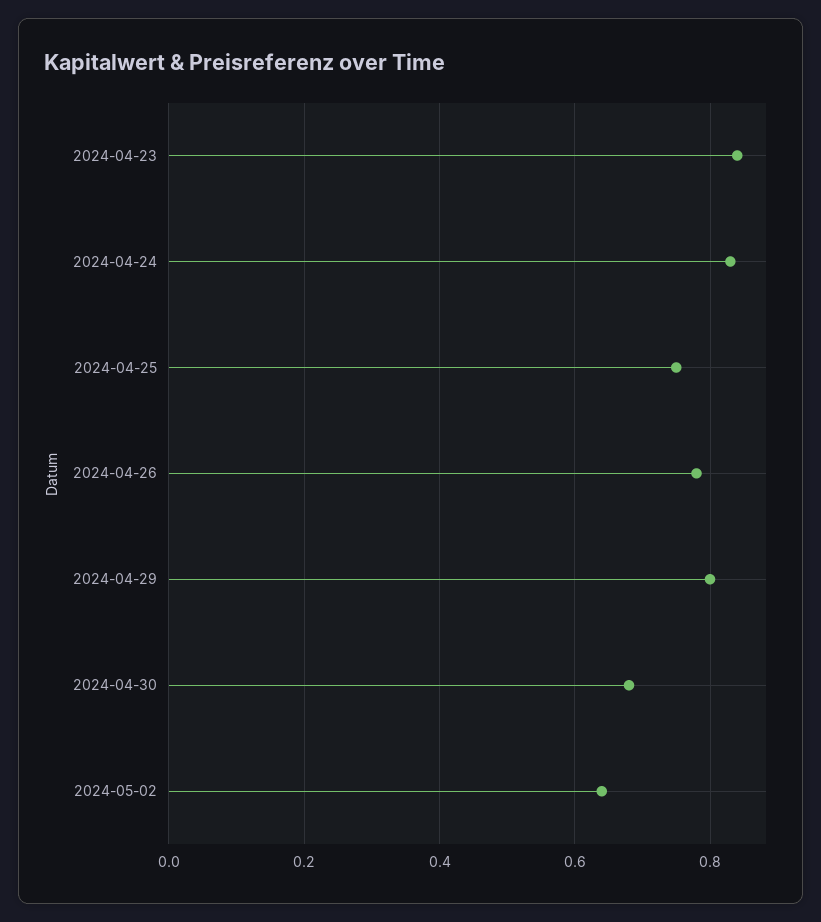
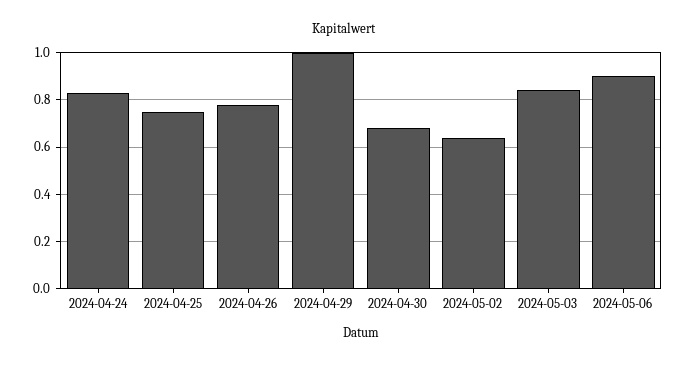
2024-04-23: 0.85 -> none
2024-04-29: 0.8 -> 1
2024-05-03: none -> 0.85
2024-05-06: none -> 0.9

